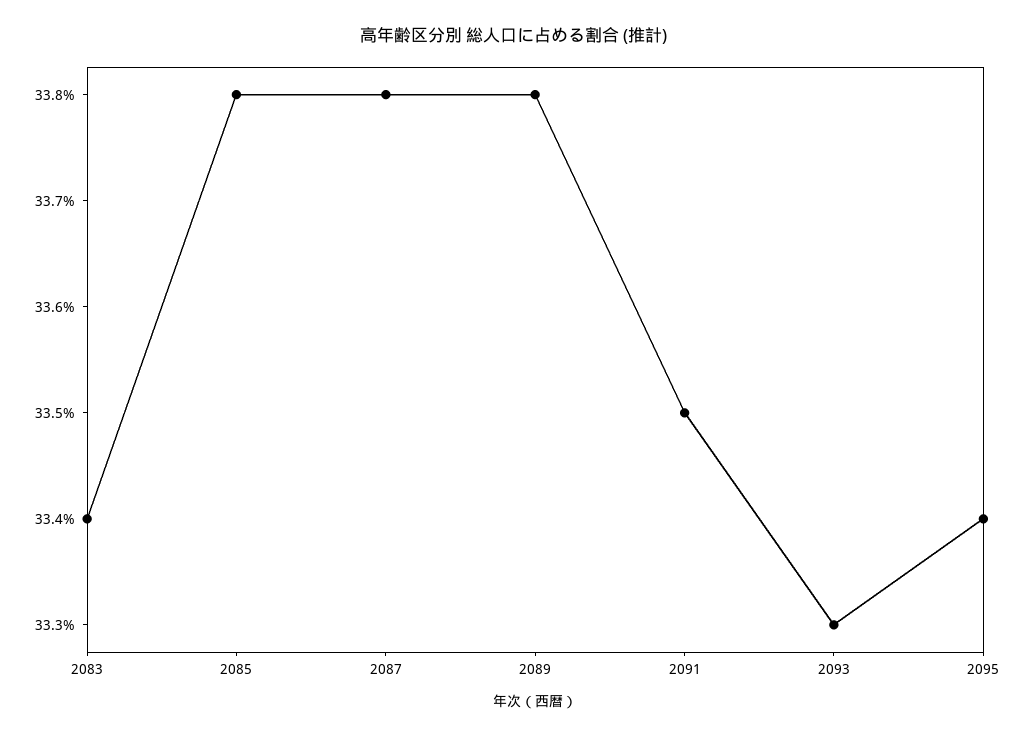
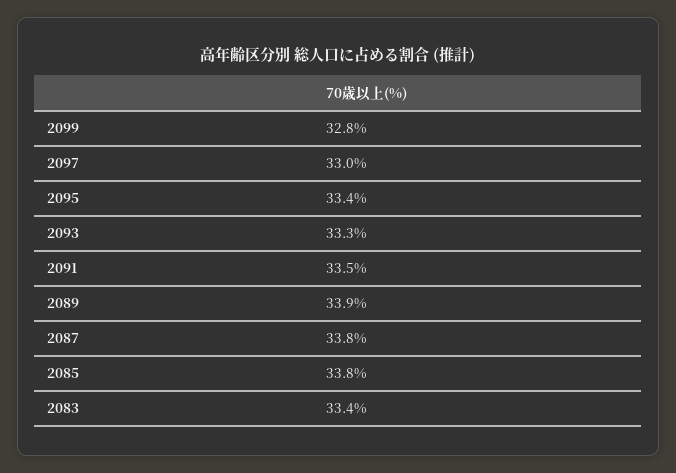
2089: 33.8 -> 33.9
2099: none -> 32.8
2097: none -> 33

